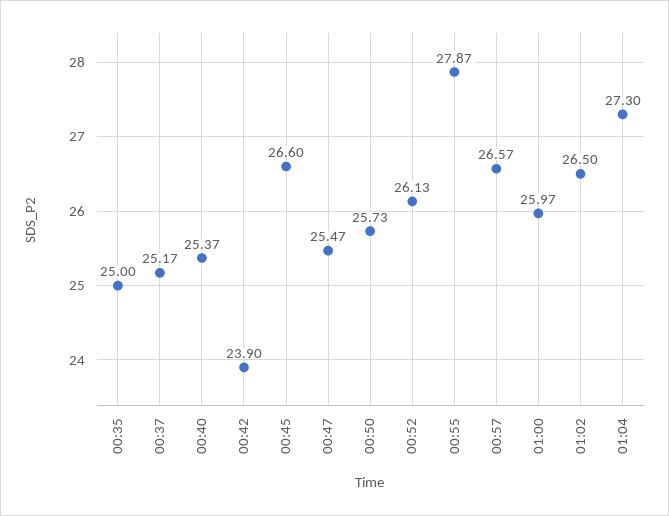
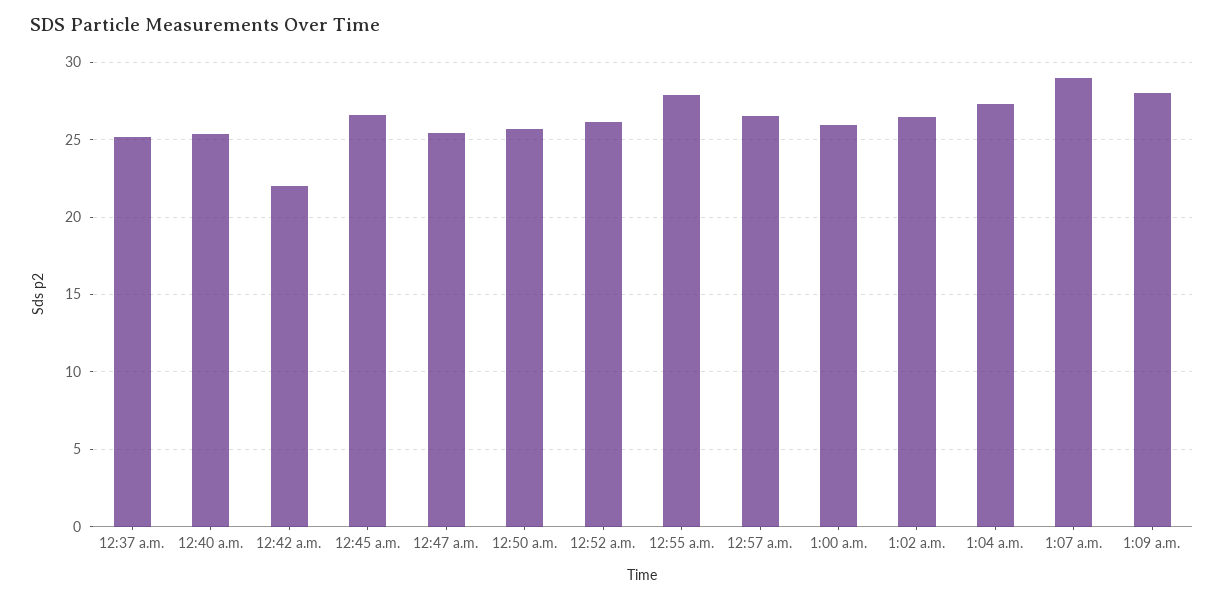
00:35: 25 -> none
00:42: 23.9 -> 22
1:07 a.m.: none -> 29
1:09 a.m.: none -> 28

